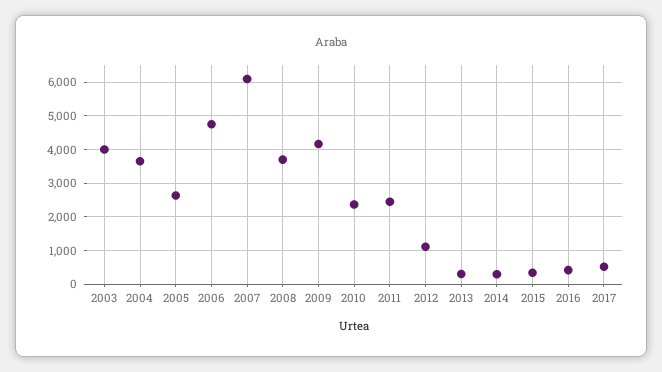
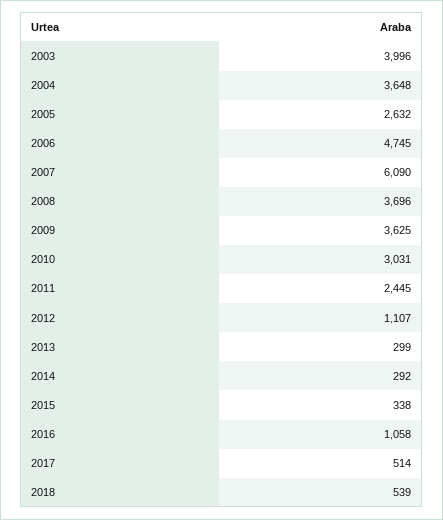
2009: 4200 -> 3625
2010: 2400 -> 3031
2016: 400 -> 1058
2018: none -> 539

